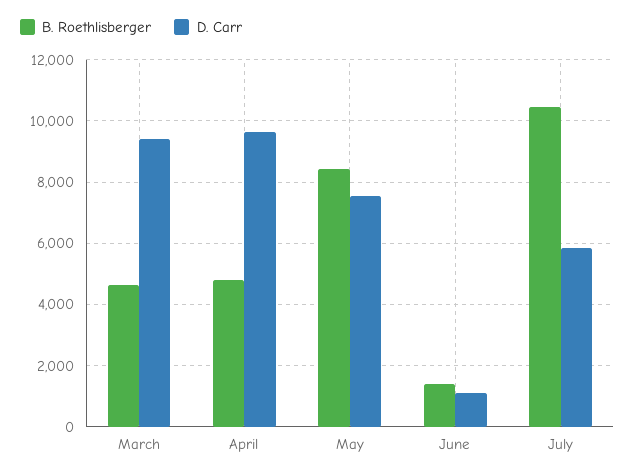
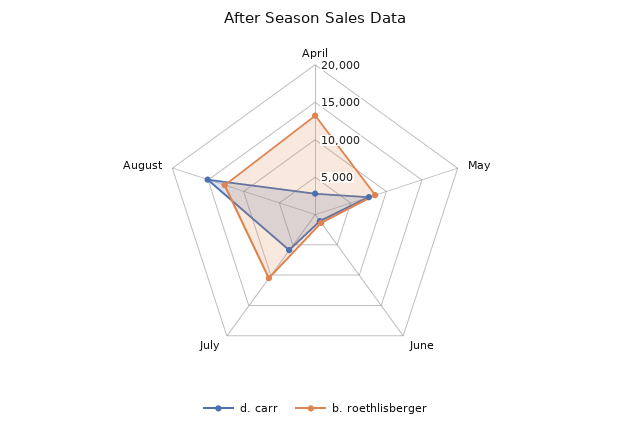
B. Roethlisberger, March: 4600 -> none
D. Carr, March: 9400 -> none
B. Roethlisberger, April: 4800 -> 12500
D. Carr, April: 9600 -> 2500
D. Carr, August: none -> 15000
B. Roethlisberger, August: none -> 12500

